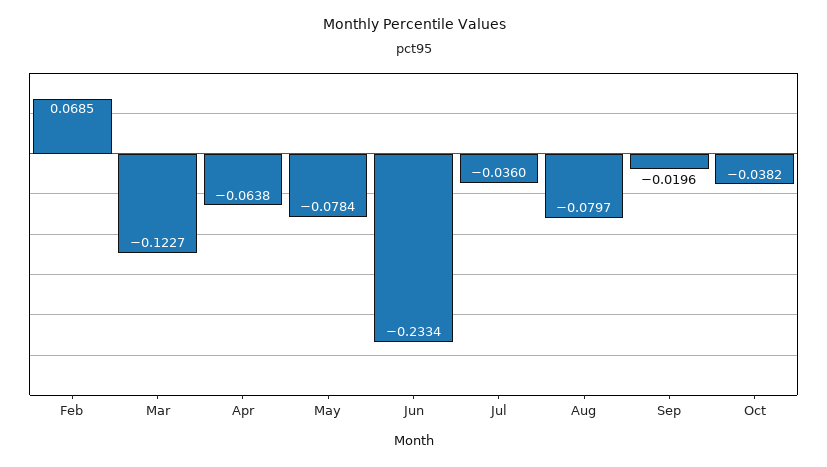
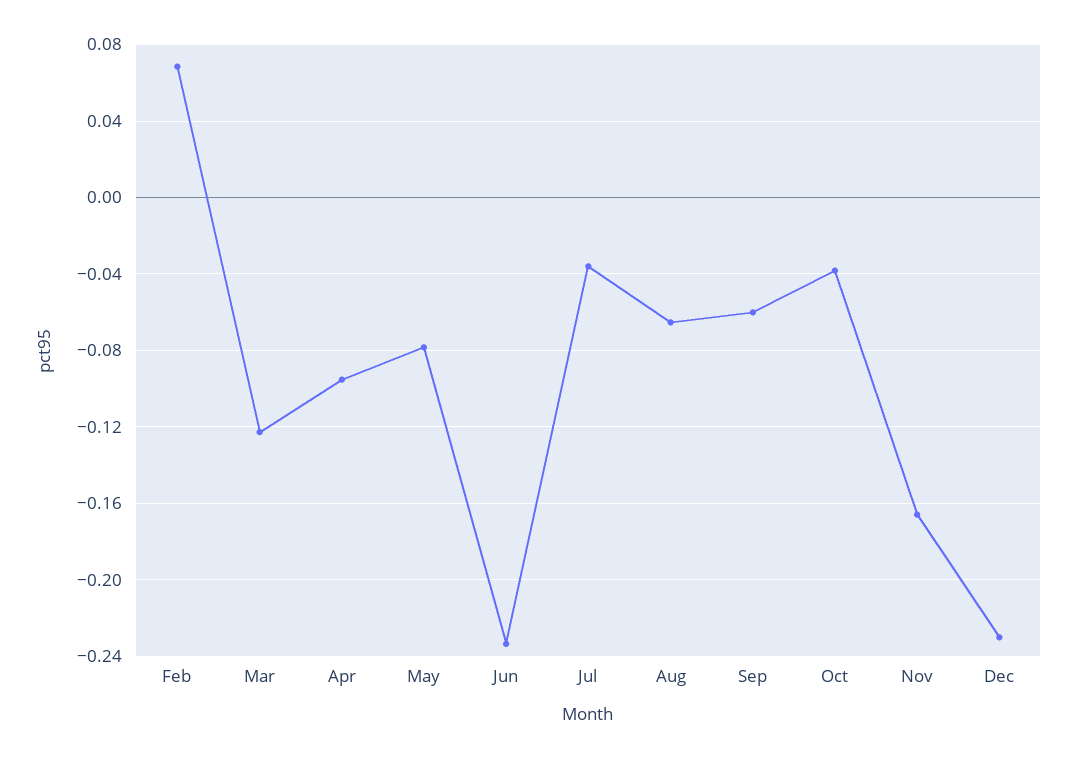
Apr: -0.0638 -> -0.095
Aug: -0.0797 -> -0.065
Sep: -0.0196 -> -0.06
Nov: none -> -0.165
Dec: none -> -0.23

